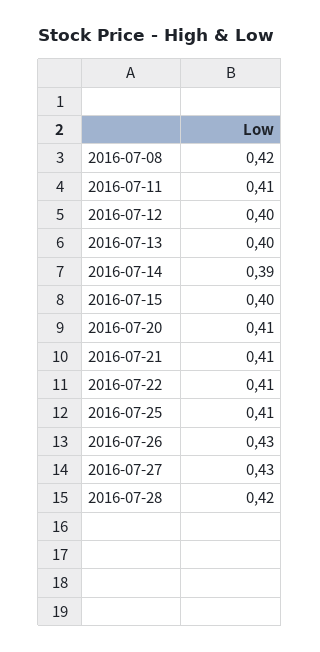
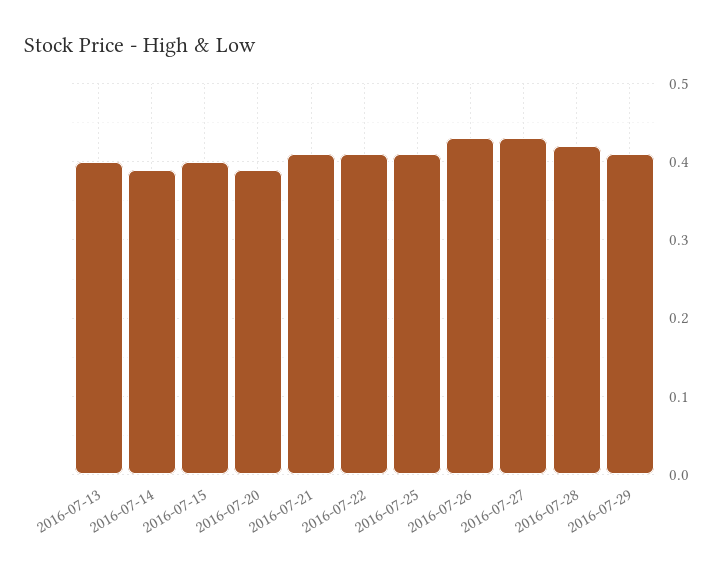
2016-07-08: 0.42 -> none
2016-07-11: 0.41 -> none
2016-07-12: 0.4 -> none
2016-07-20: 0.41 -> 0.39
2016-07-29: none -> 0.41

